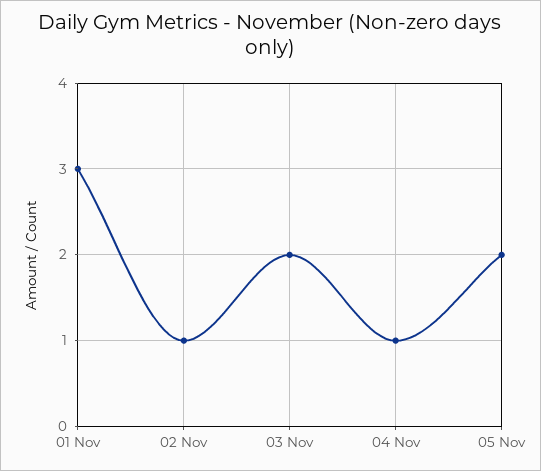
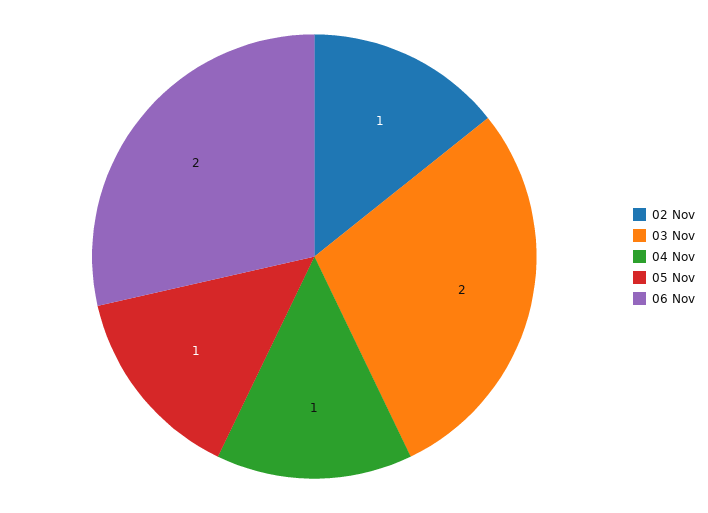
01 Nov: 3 -> none
05 Nov: 2 -> 1
06 Nov: none -> 2

